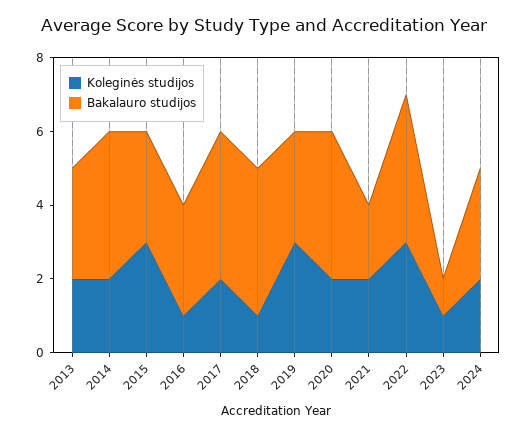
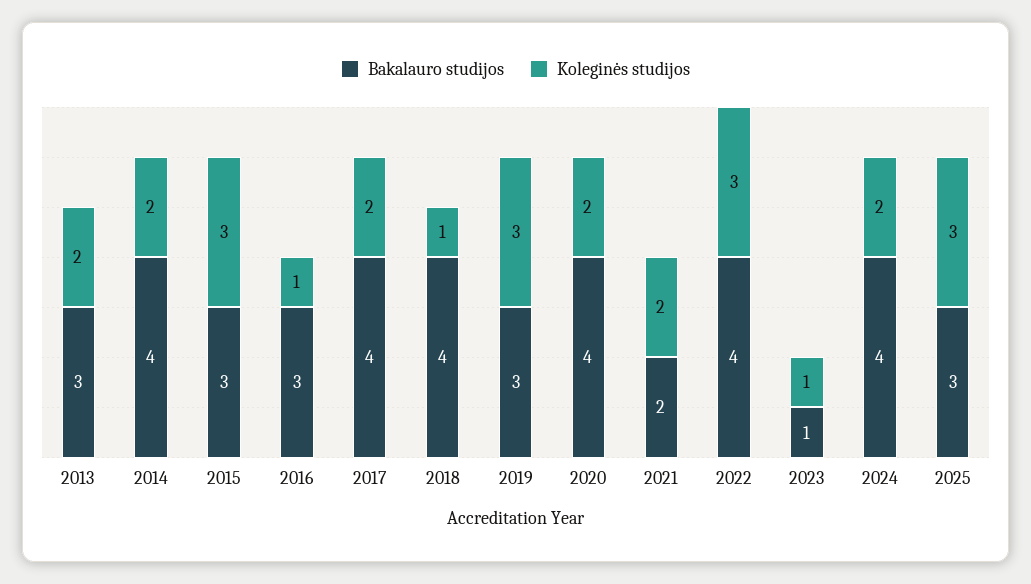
Bakalauro studijos, 2024: 3 -> 4
Bakalauro studijos, 2025: none -> 3
Koleginės studijos, 2025: none -> 3

